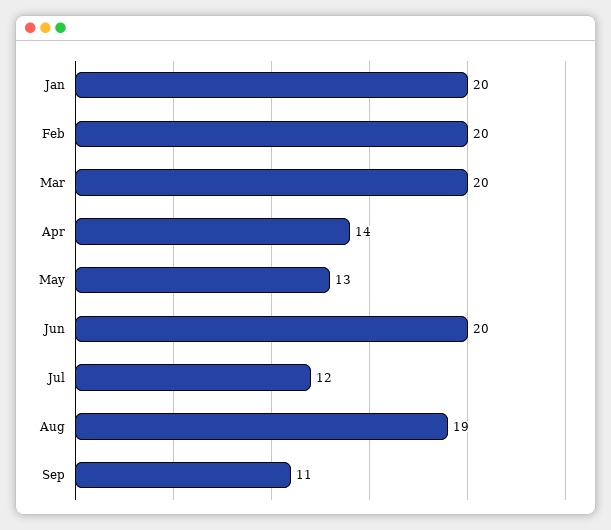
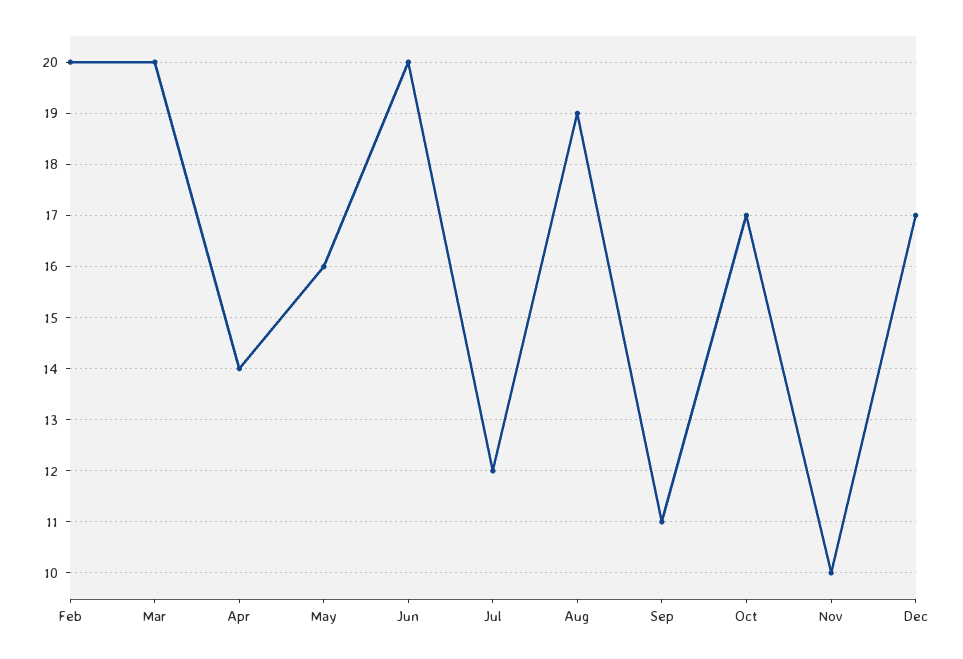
Jan: 20 -> none
May: 13 -> 16
Oct: none -> 17
Nov: none -> 10
Dec: none -> 17

